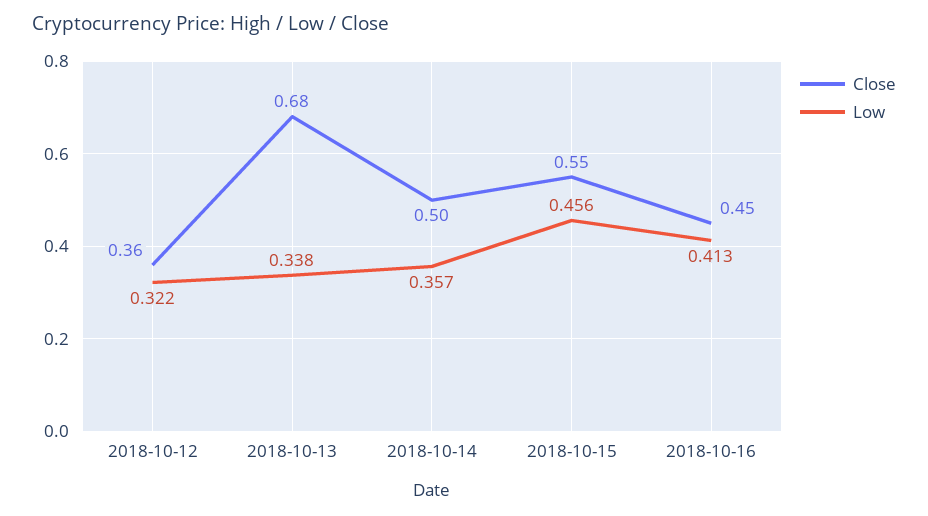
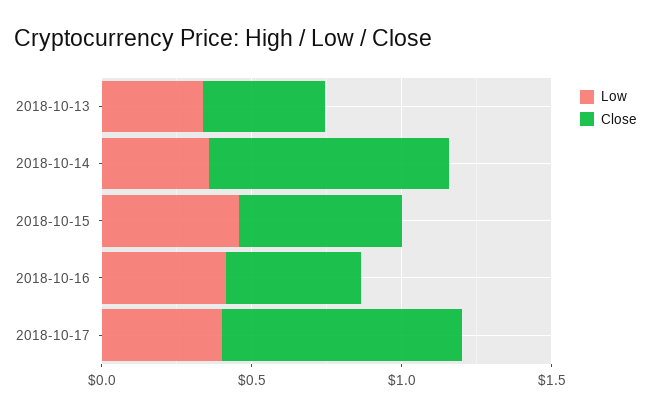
Close, 2018-10-12: 0.36 -> none
Low, 2018-10-12: 0.322 -> none
Close, 2018-10-13: 0.68 -> 0.4
Close, 2018-10-14: 0.5 -> 0.8
Low, 2018-10-17: none -> 0.4
Close, 2018-10-17: none -> 0.8

